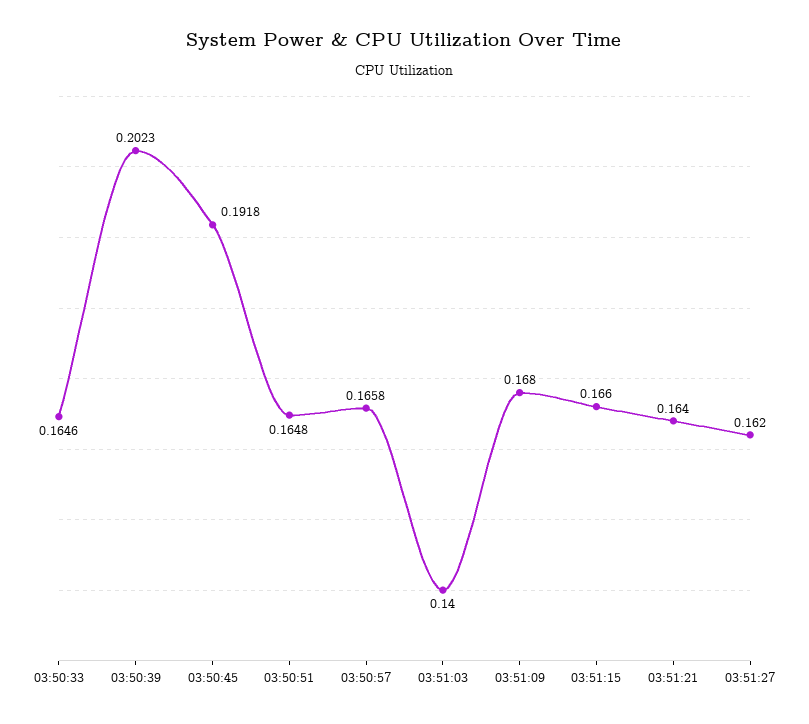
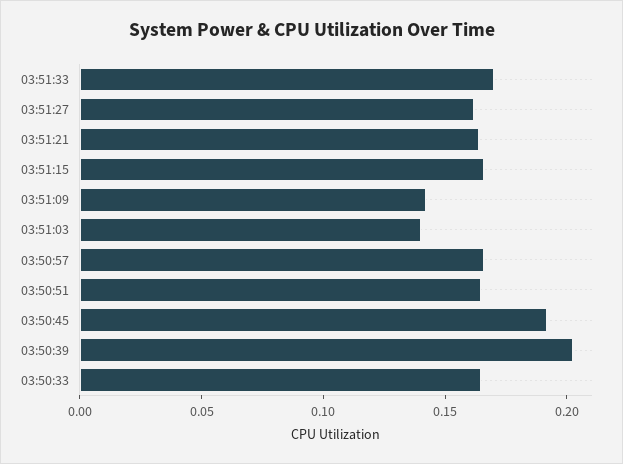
03:51:09: 0.168 -> 0.14
03:51:33: none -> 0.17

